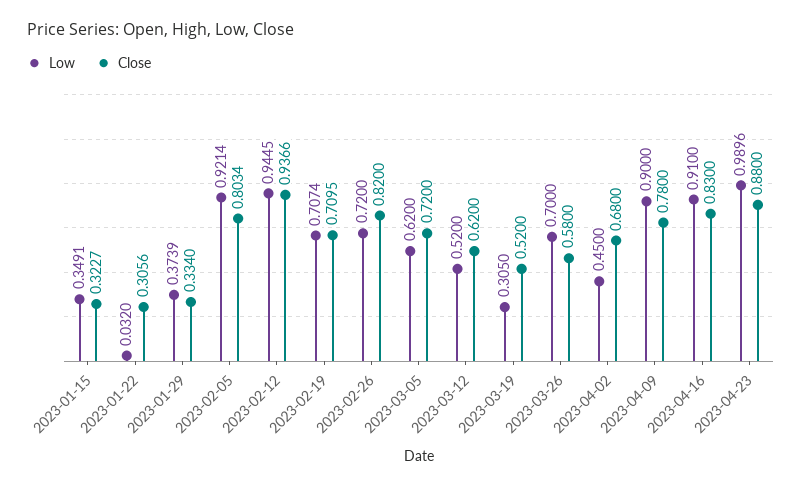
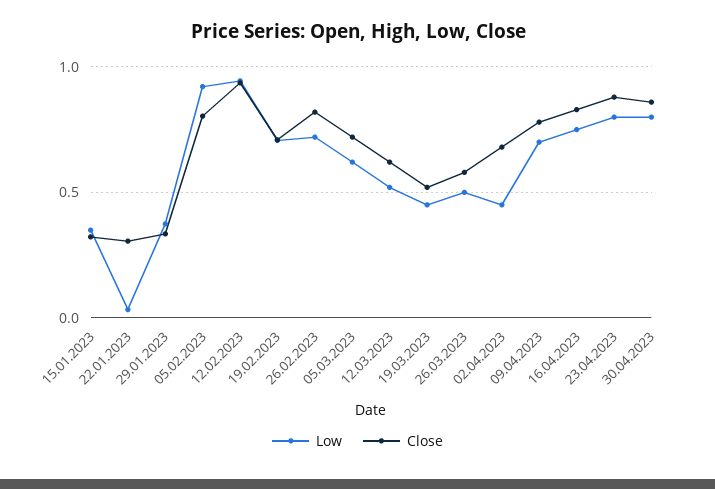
Low, 2023-03-19: 0.305 -> 0.45
Low, 2023-03-26: 0.7 -> 0.5
Low, 2023-04-09: 0.9 -> 0.7
Low, 2023-04-16: 0.91 -> 0.75
Low, 2023-04-23: 0.9896 -> 0.8
Low, 30.04.2023: none -> 0.8
Close, 30.04.2023: none -> 0.85

